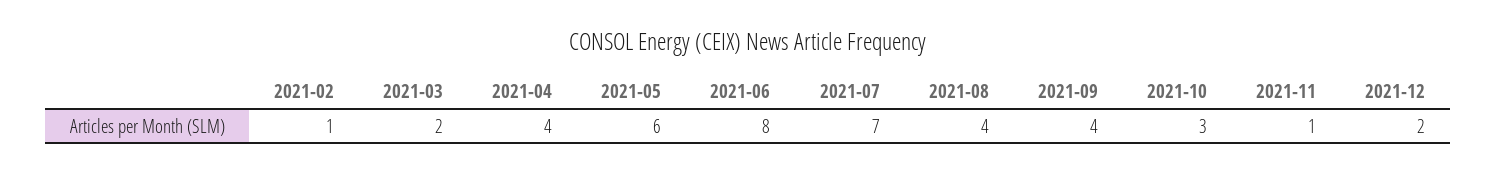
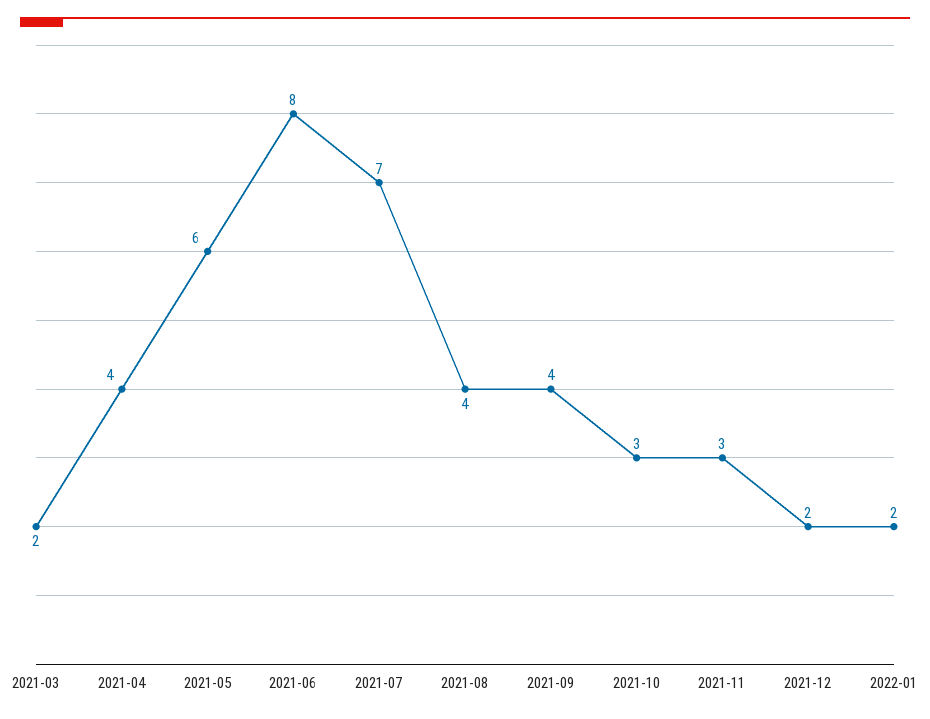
2021-02: 1 -> none
2021-11: 1 -> 3
2022-01: none -> 2

